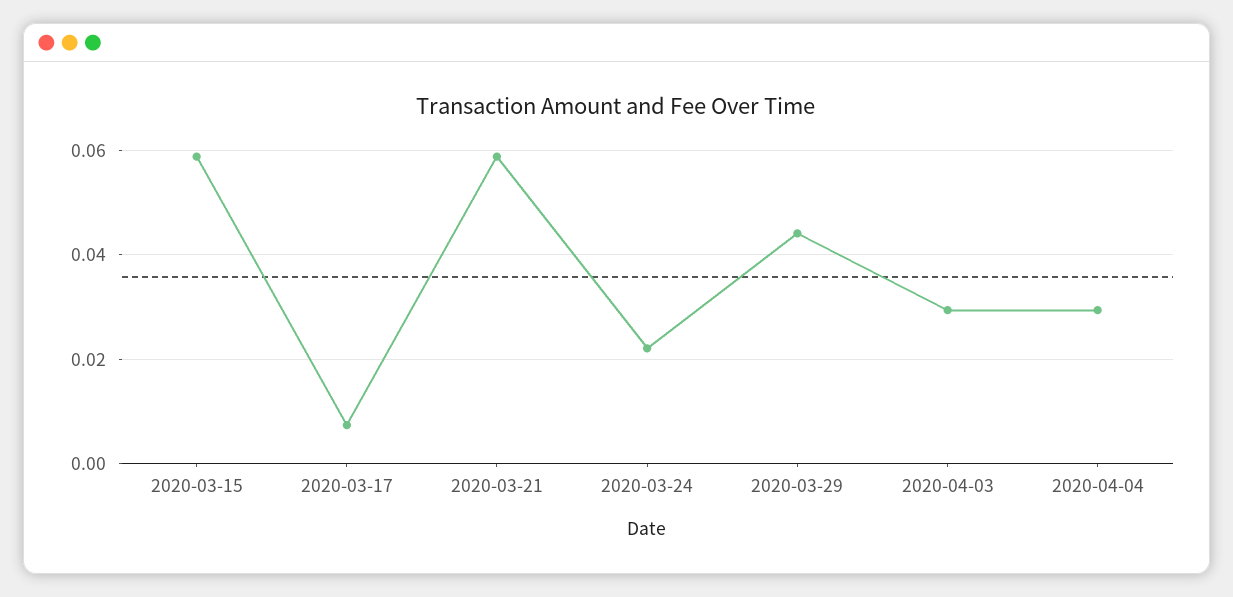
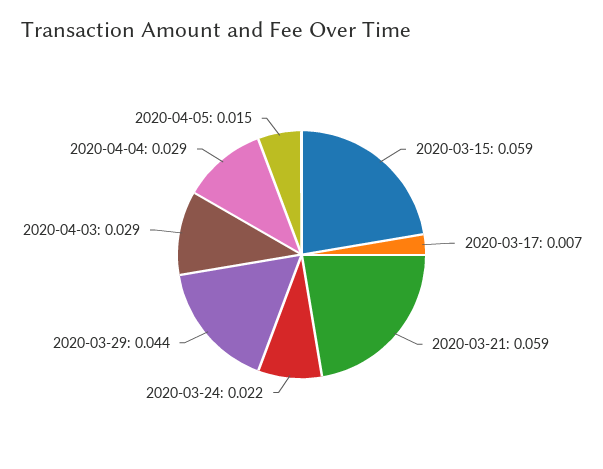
2020-04-05: none -> 0.015

